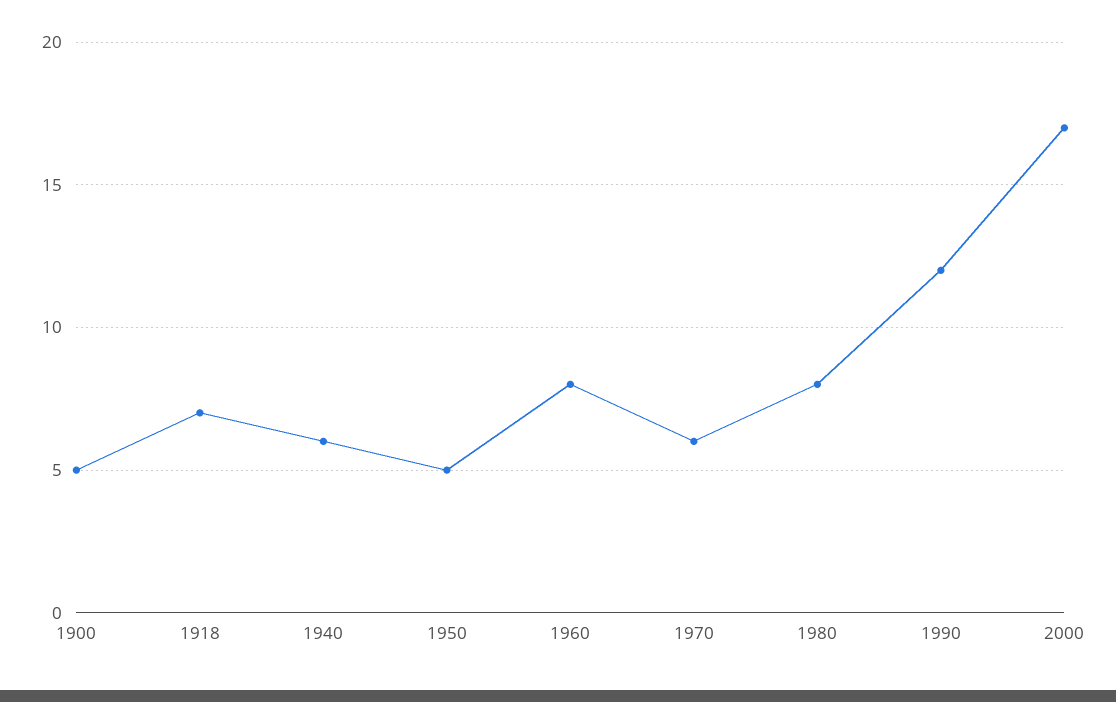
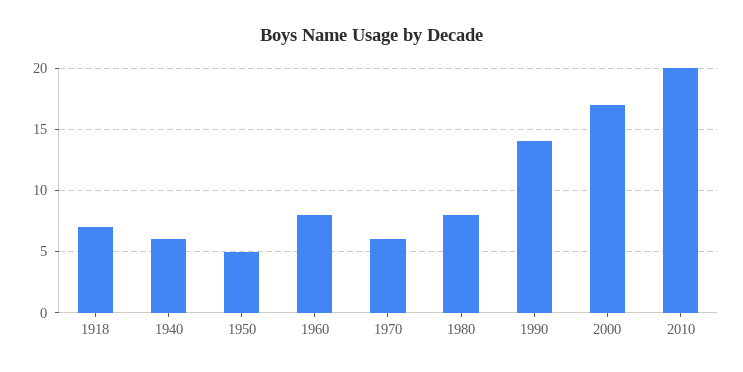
1900: 5 -> none
1990: 12 -> 14
2010: none -> 20

